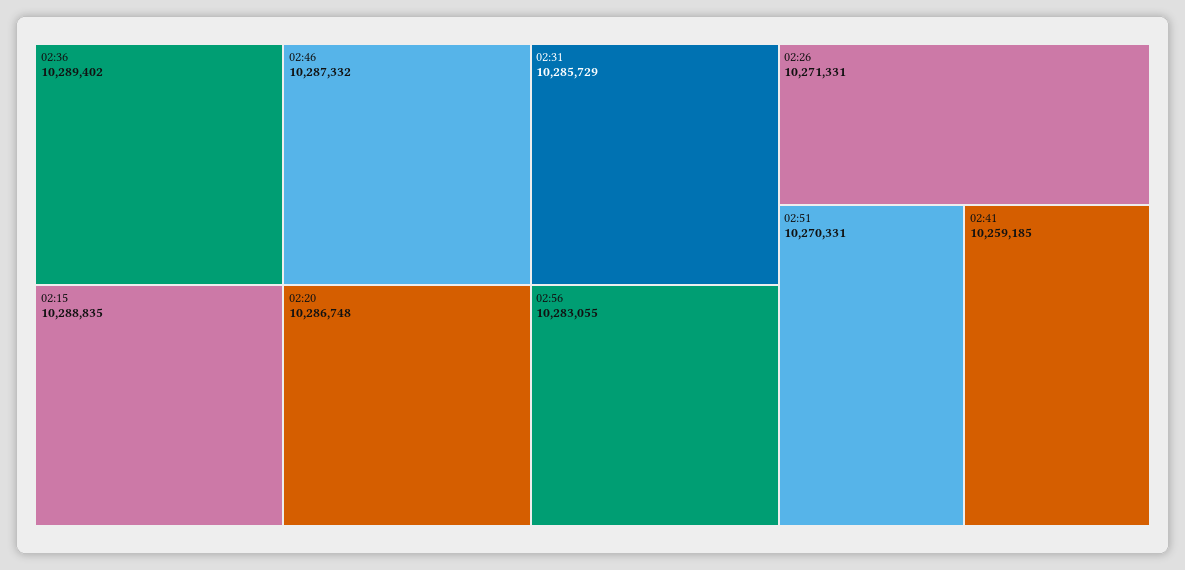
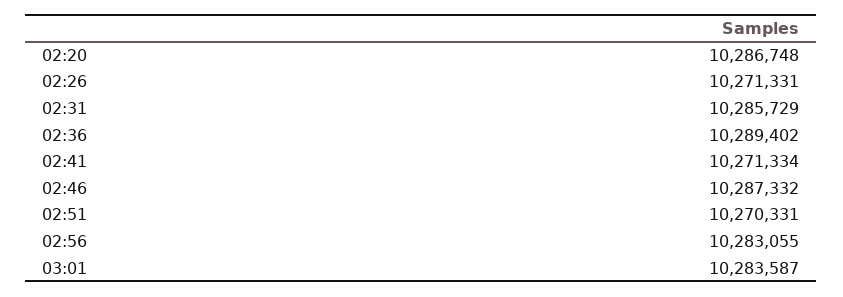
02:15: 10288835 -> none
02:41: 10259185 -> 10271334
03:01: none -> 10283587

